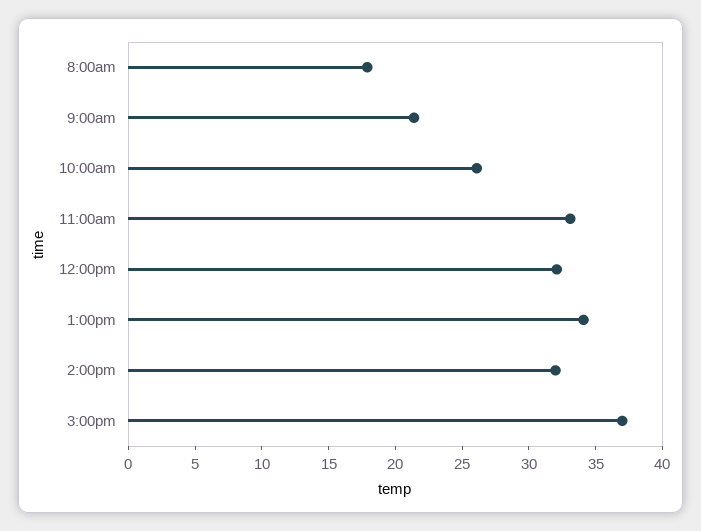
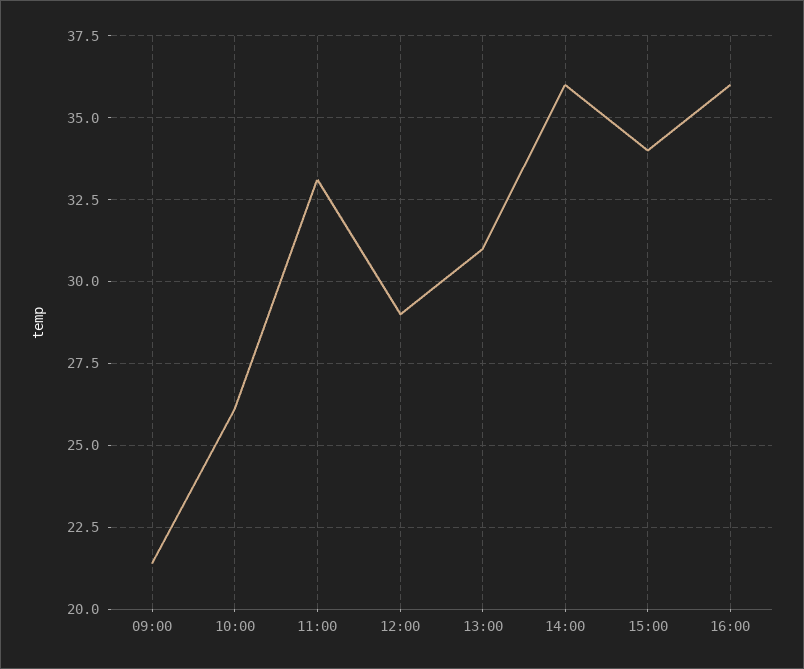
8:00am: 18 -> none
12:00pm: 32 -> 29
1:00pm: 34 -> 31
2:00pm: 32 -> 36
3:00pm: 37 -> 34
16:00: none -> 36

